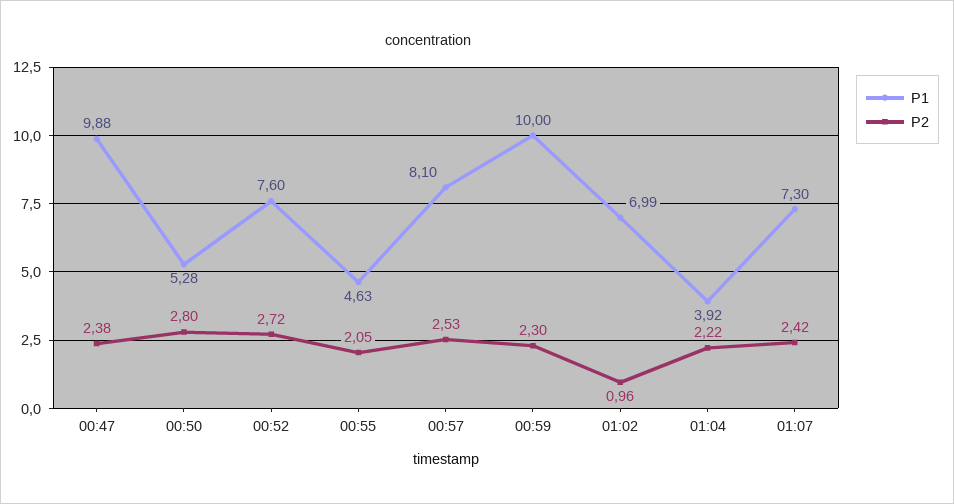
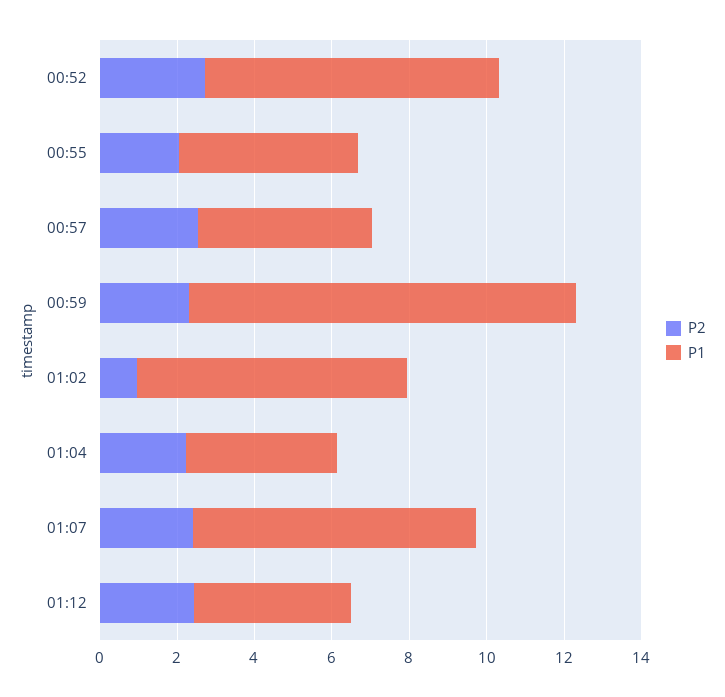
P1, 00:47: 9.88 -> none
P2, 00:47: 2.38 -> none
P1, 00:50: 5.28 -> none
P2, 00:50: 2.8 -> none
P1, 00:57: 8.1 -> 4.5
P2, 01:12: none -> 2.5
P1, 01:12: none -> 4

